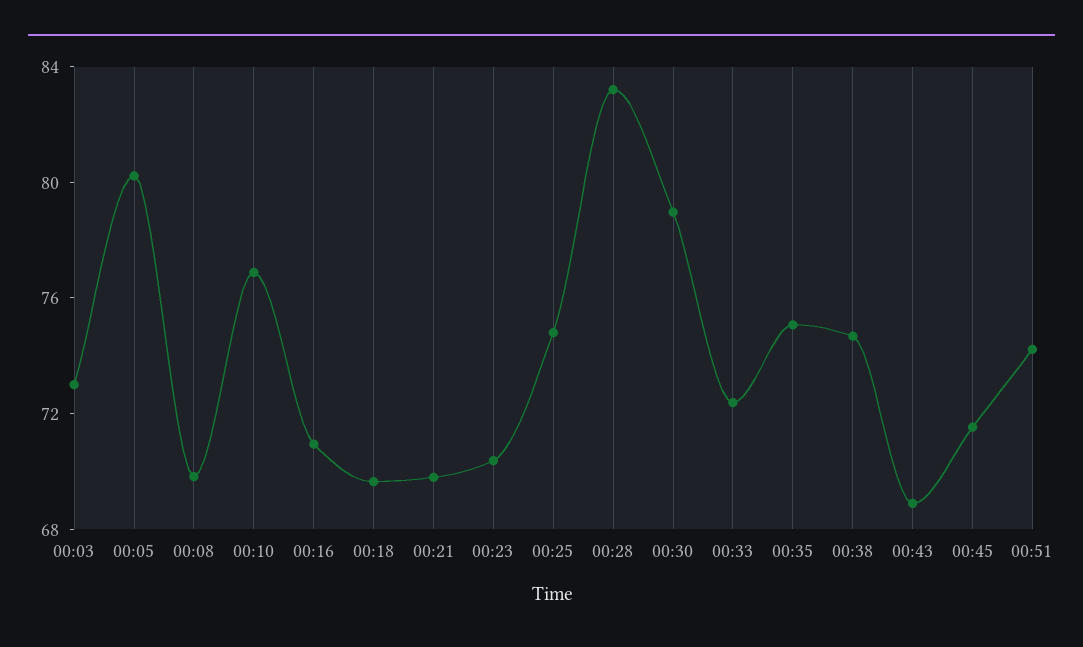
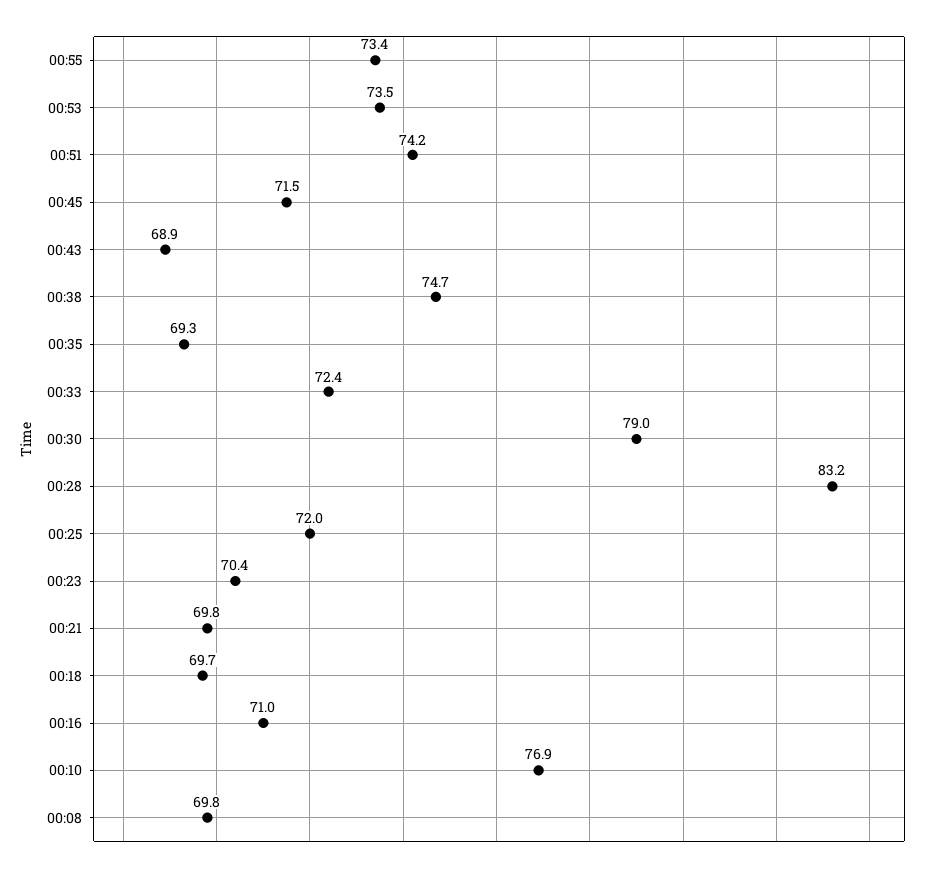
00:03: 73 -> none
00:05: 80 -> none
00:25: 75 -> 72
00:35: 75 -> 69.3
00:55: none -> 73.4
00:53: none -> 73.5

